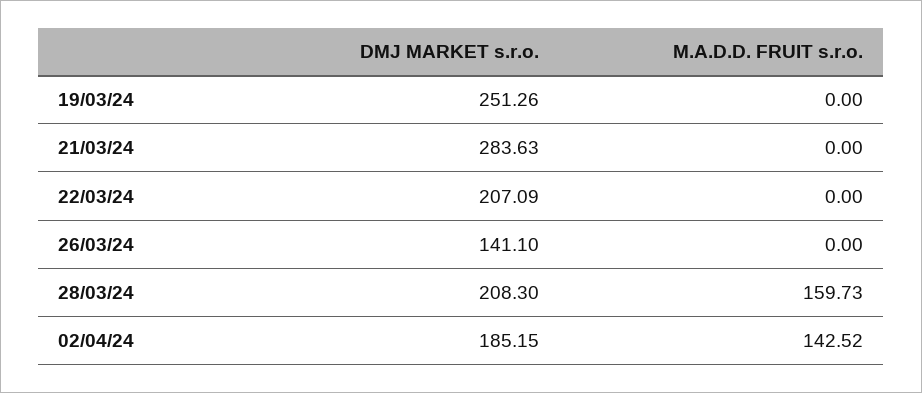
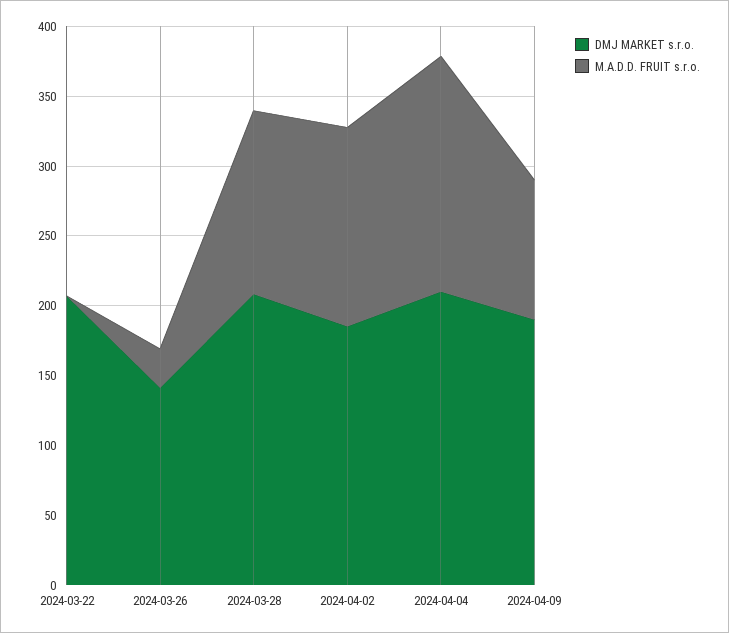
DMJ MARKET s.r.o., 19/03/24: 251.26 -> none
M.A.D.D. FRUIT s.r.o., 19/03/24: 0 -> none
DMJ MARKET s.r.o., 21/03/24: 283.63 -> none
M.A.D.D. FRUIT s.r.o., 21/03/24: 0 -> none
M.A.D.D. FRUIT s.r.o., 26/03/24: 0 -> 30
M.A.D.D. FRUIT s.r.o., 28/03/24: 159.73 -> 130
DMJ MARKET s.r.o., 2024-04-04: none -> 210
M.A.D.D. FRUIT s.r.o., 2024-04-04: none -> 170
DMJ MARKET s.r.o., 2024-04-09: none -> 190
M.A.D.D. FRUIT s.r.o., 2024-04-09: none -> 100

